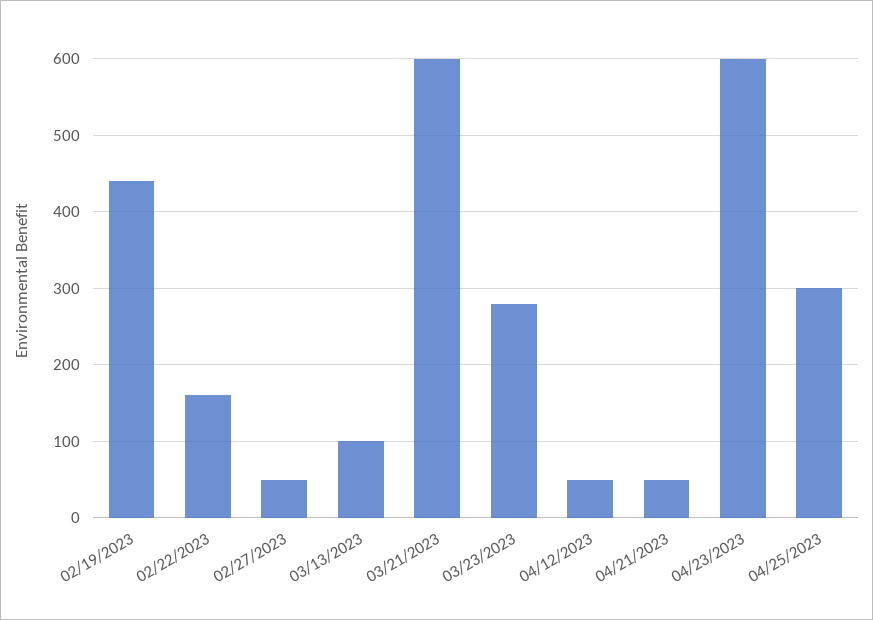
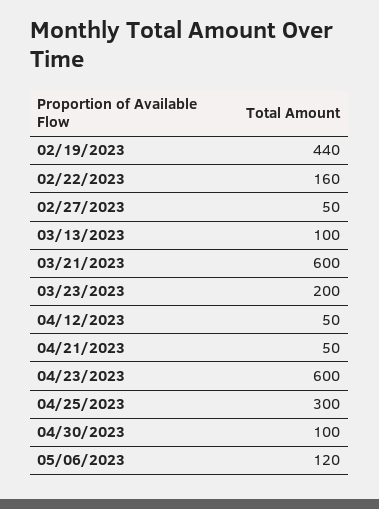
03/23/2023: 280 -> 200
04/30/2023: none -> 100
05/06/2023: none -> 120

